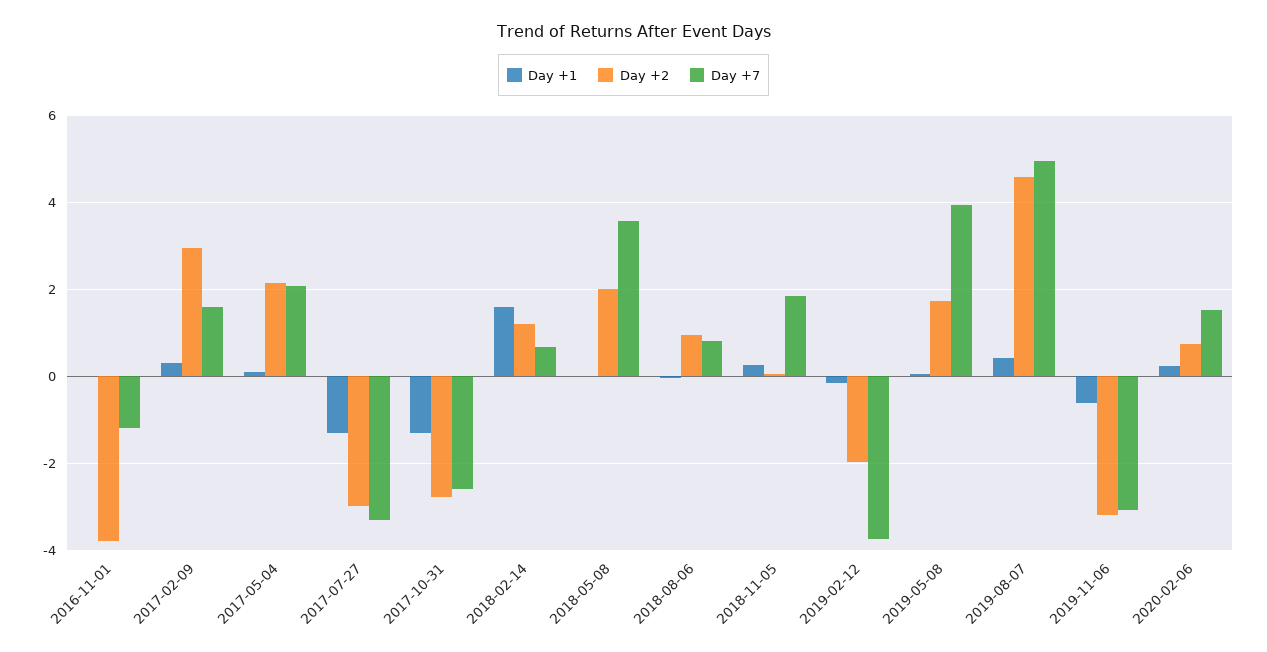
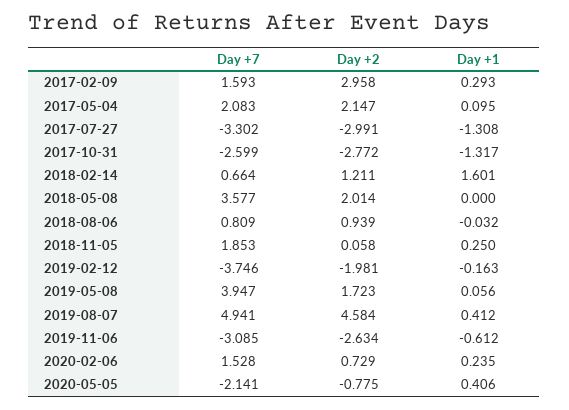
Day +1, 2016-11-01: 0 -> none
Day +2, 2016-11-01: -3.8 -> none
Day +7, 2016-11-01: -1.2 -> none
Day +2, 2019-11-06: -3.2 -> -2.634
Day +7, 2020-05-05: none -> -2.141
Day +2, 2020-05-05: none -> -0.775
Day +1, 2020-05-05: none -> 0.406

